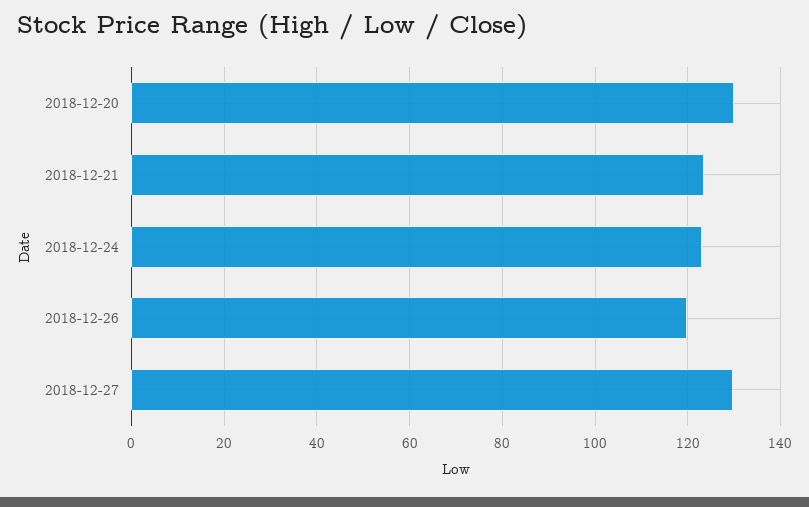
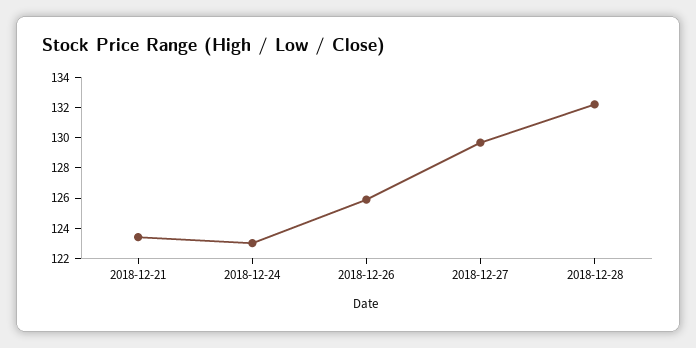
2018-12-20: 130 -> none
2018-12-26: 120 -> 126
2018-12-28: none -> 132

